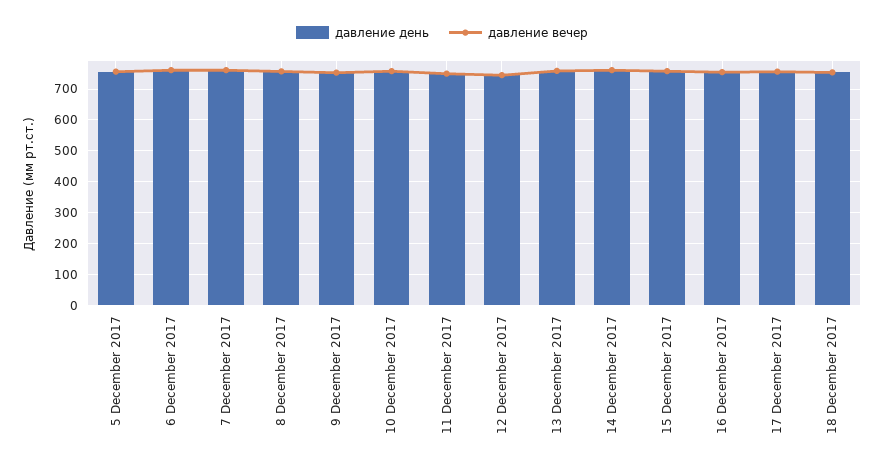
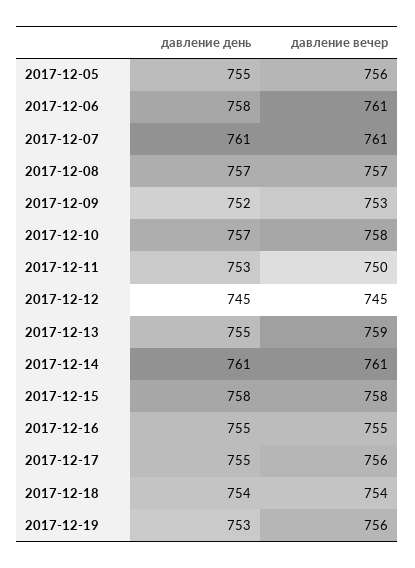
давление день, 2017-12-19: none -> 753
давление вечер, 2017-12-19: none -> 756

